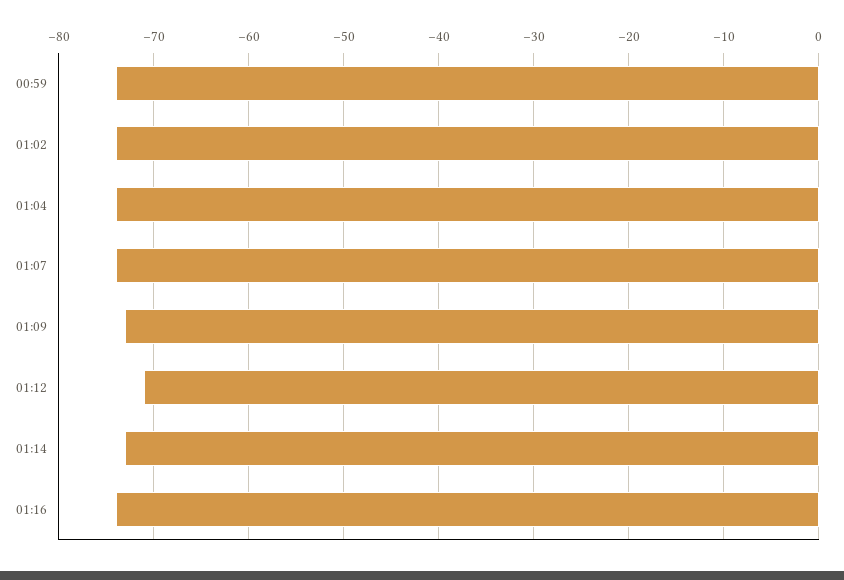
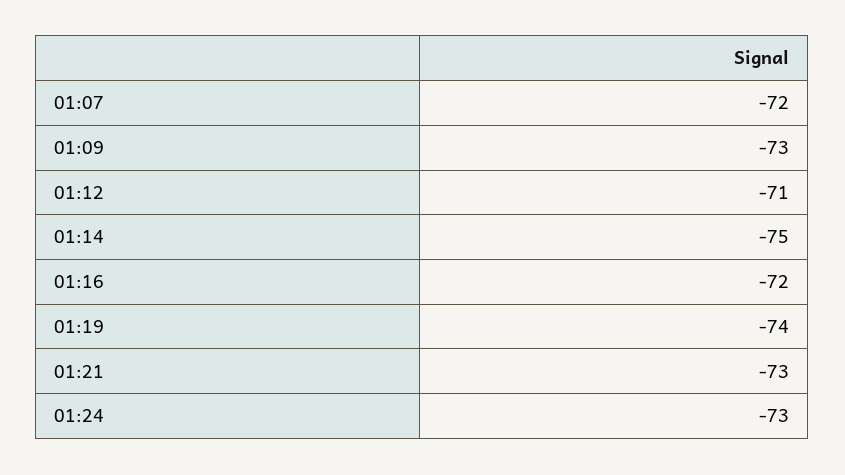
00:59: -74 -> none
01:02: -74 -> none
01:04: -74 -> none
01:07: -74 -> -72
01:14: -73 -> -75
01:16: -74 -> -72
01:19: none -> -74
01:21: none -> -73
01:24: none -> -73

